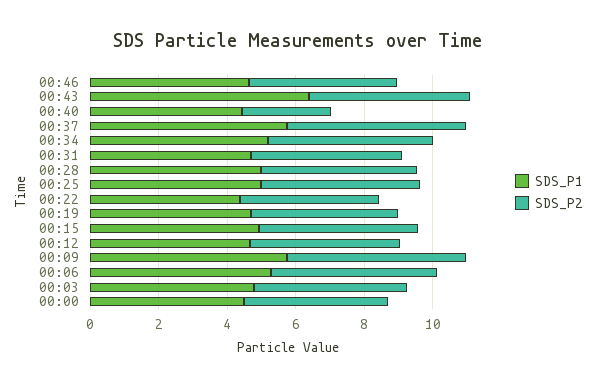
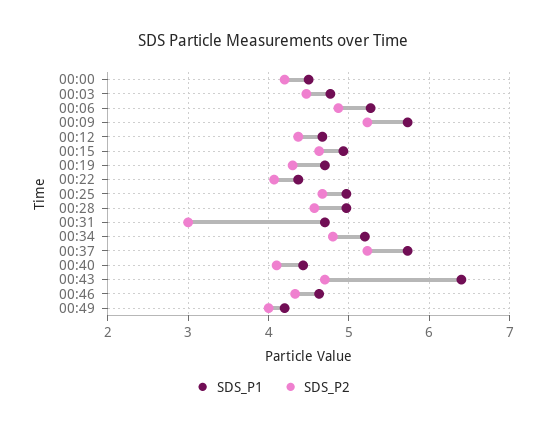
SDS_P2, 00:40: 2.5 -> 4.1
SDS_P2, 00:31: 4.5 -> 3
SDS_P1, 00:49: none -> 4.2
SDS_P2, 00:49: none -> 4

